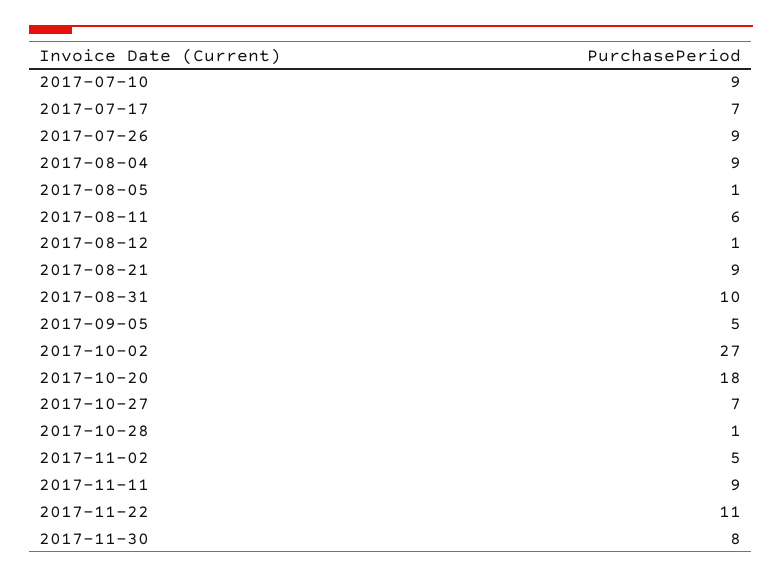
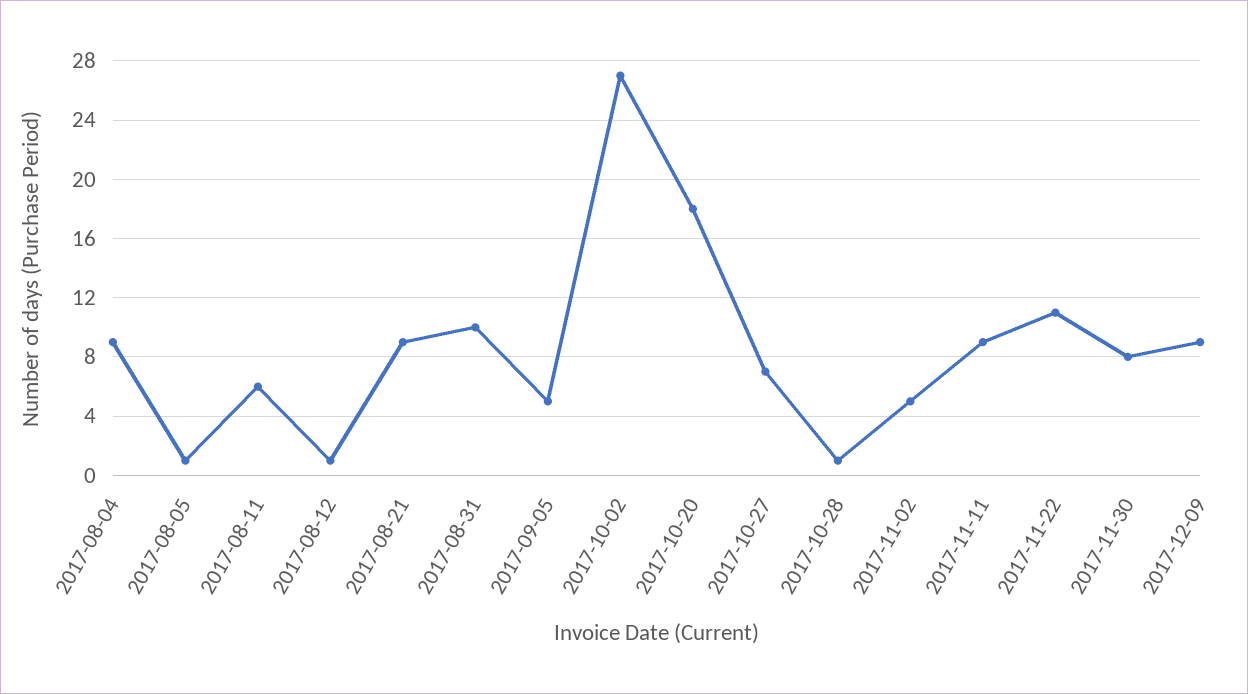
2017-07-10: 9 -> none
2017-07-17: 7 -> none
2017-07-26: 9 -> none
2017-12-09: none -> 9

